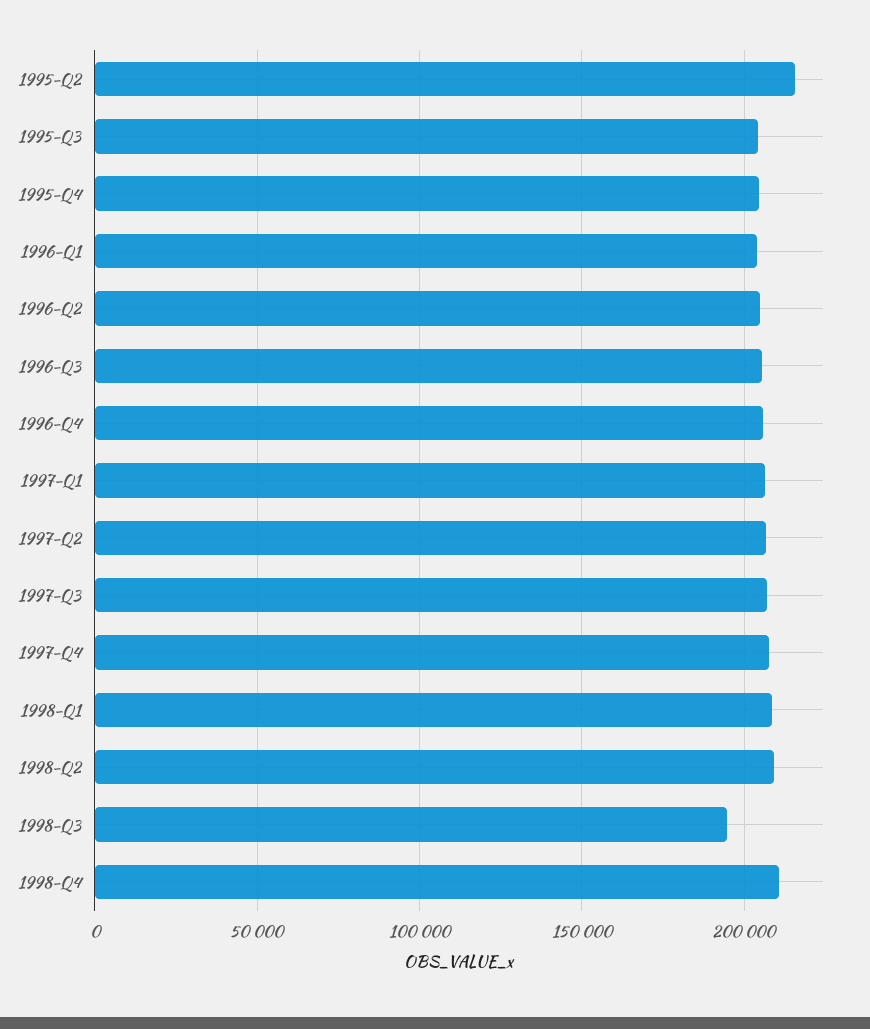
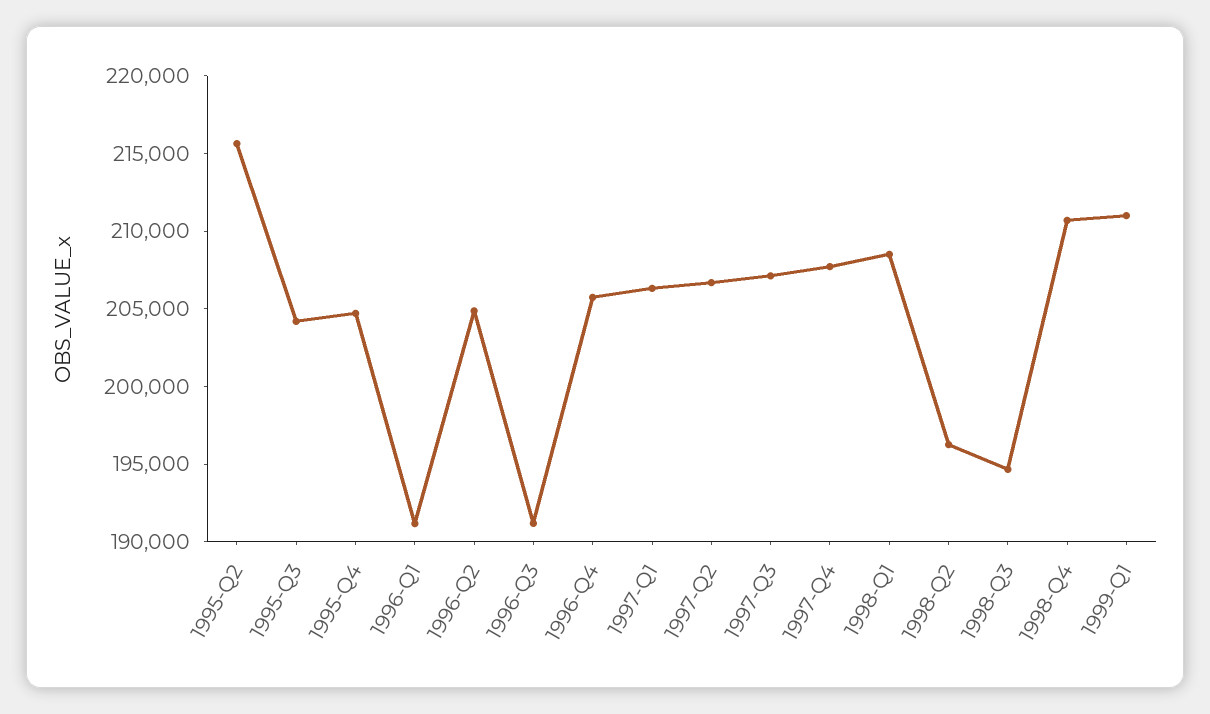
1996-Q1: 205000 -> 191000
1996-Q3: 205000 -> 191000
1998-Q2: 210000 -> 196000
1999-Q1: none -> 211000

